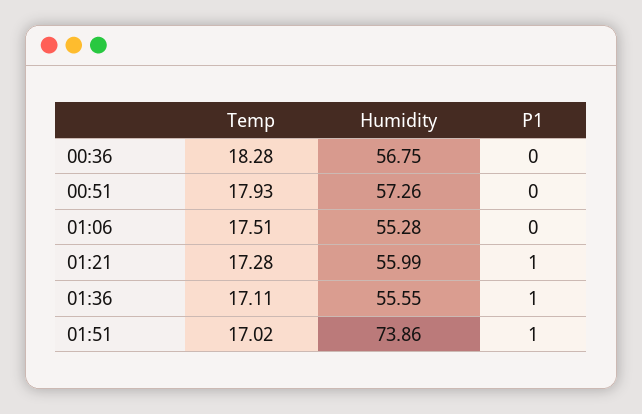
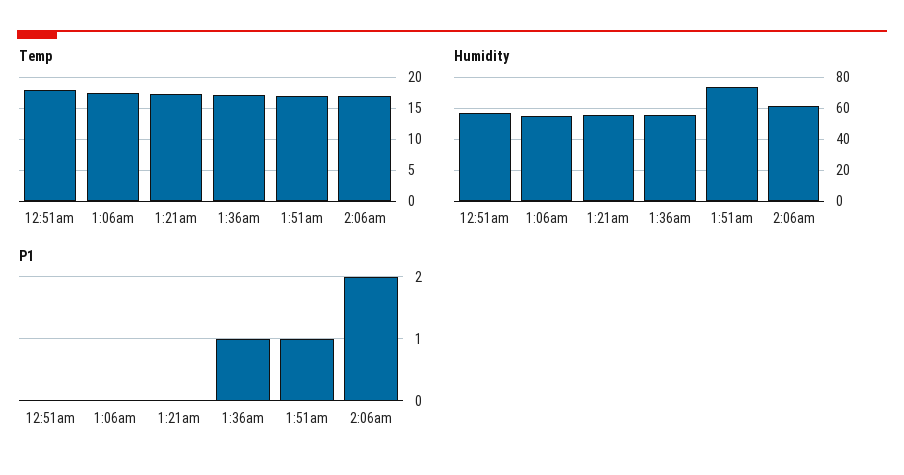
Temp, 00:36: 18.28 -> none
Humidity, 00:36: 56.75 -> none
P1, 00:36: 0 -> none
P1, 01:21: 1 -> 0
Temp, 2:06am: none -> 17
Humidity, 2:06am: none -> 60
P1, 2:06am: none -> 2

